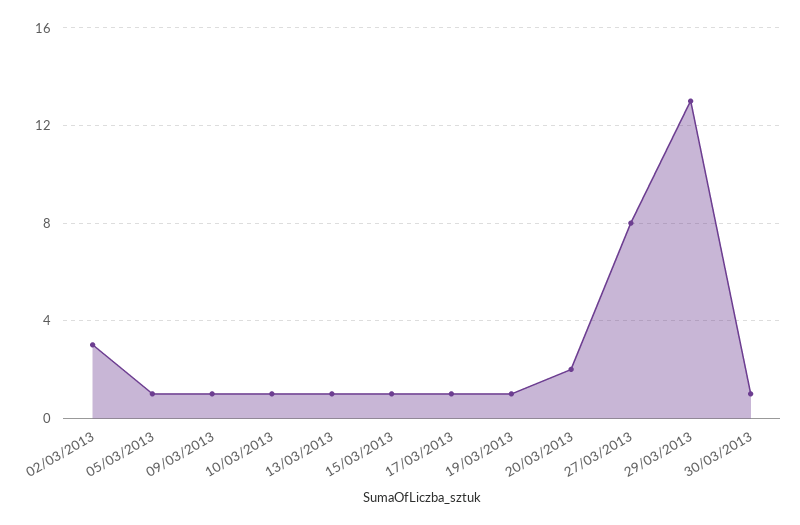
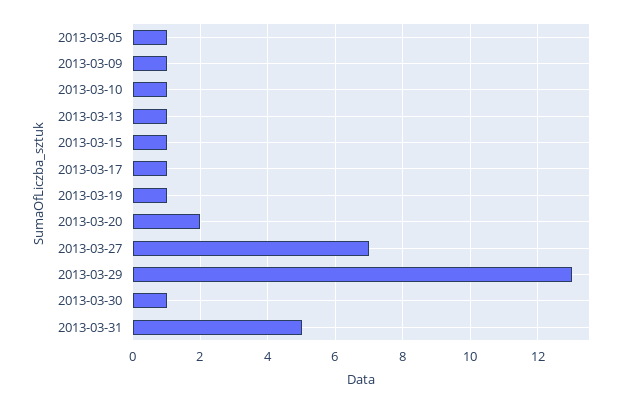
02/03/2013: 3 -> none
27/03/2013: 8 -> 7
2013-03-31: none -> 5

